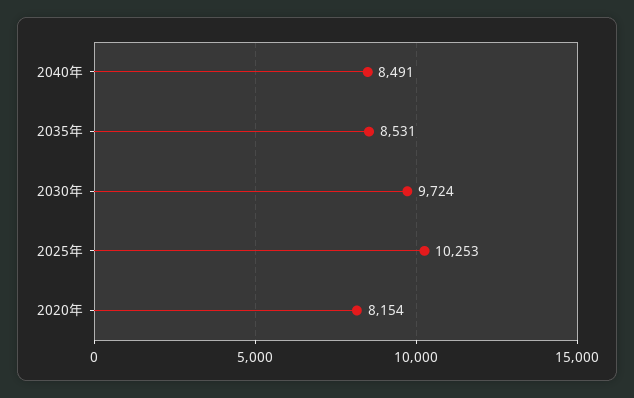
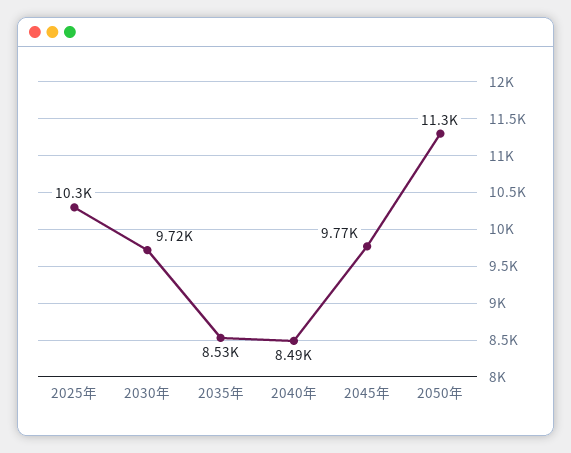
2020年: 8154 -> none
2045年: none -> 9770
2050年: none -> 11300

